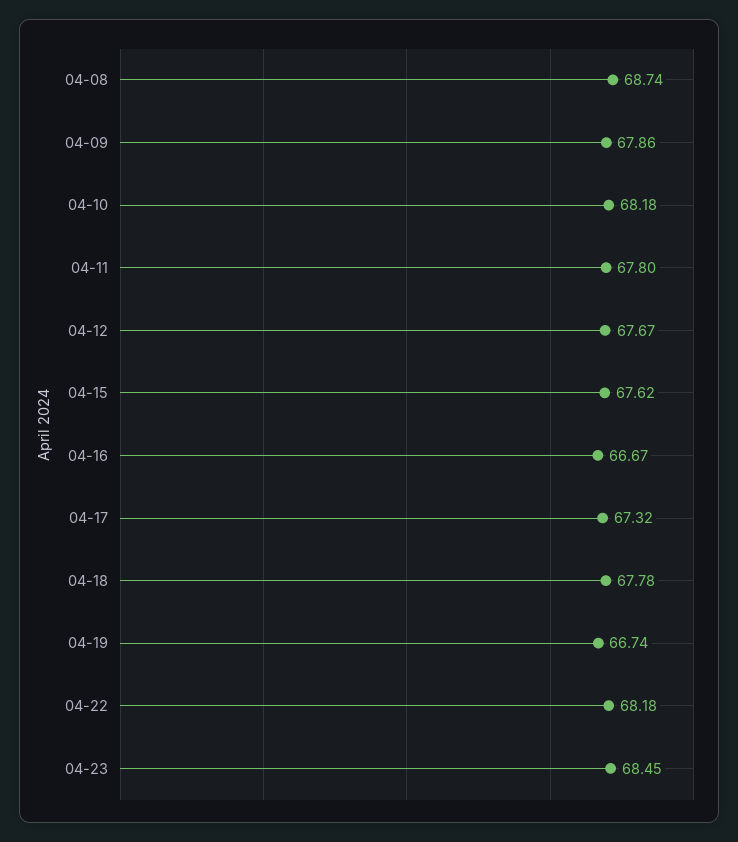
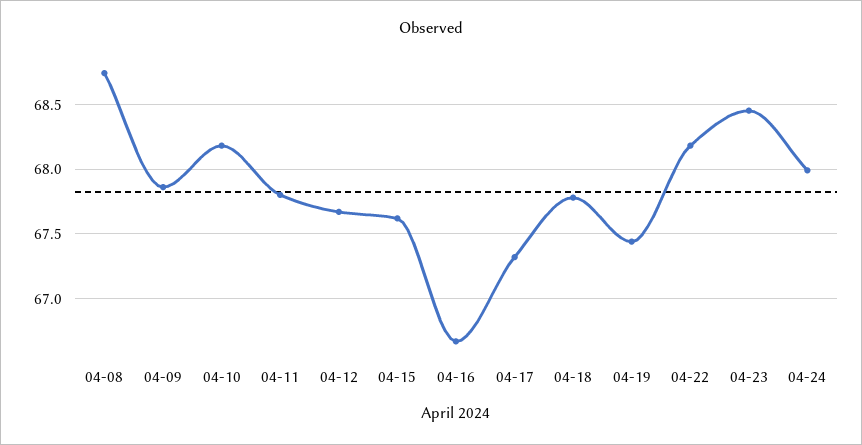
04-19: 66.74 -> 67.45
04-24: none -> 68

